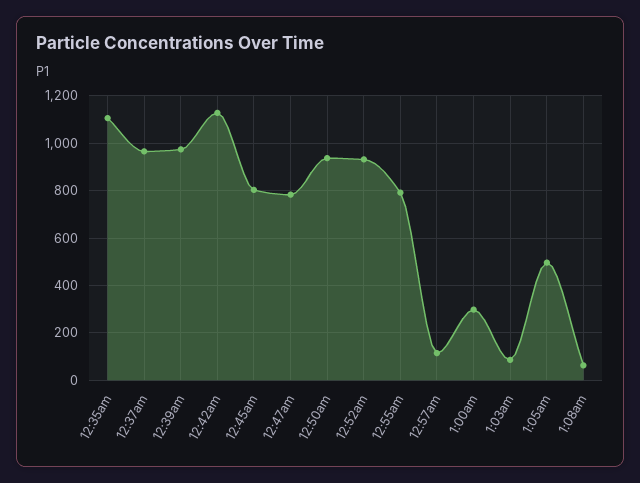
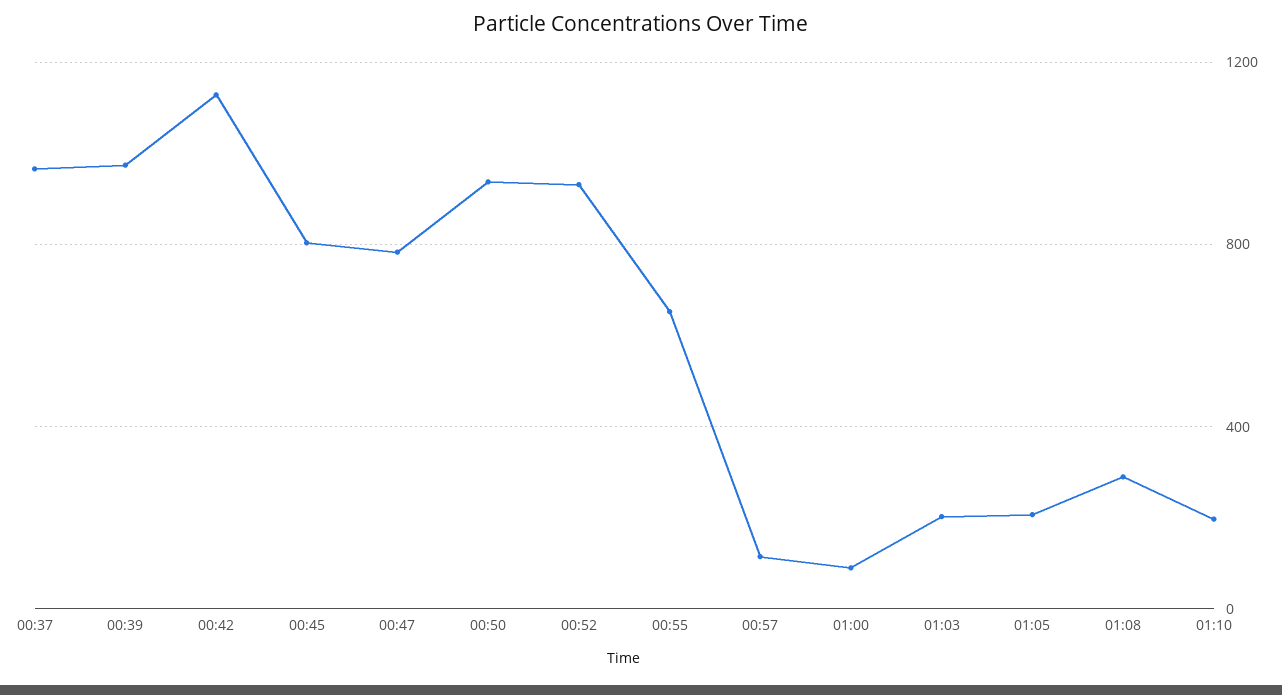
12:35am: 1100 -> none
12:55am: 800 -> 650
1:00am: 300 -> 100
1:03am: 100 -> 200
1:05am: 500 -> 200
1:08am: 50 -> 300
01:10: none -> 200

